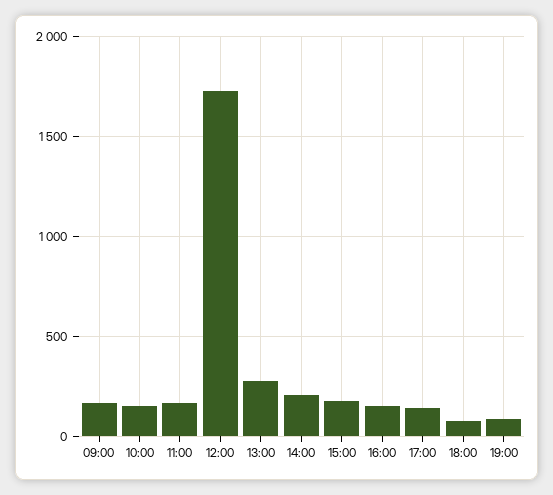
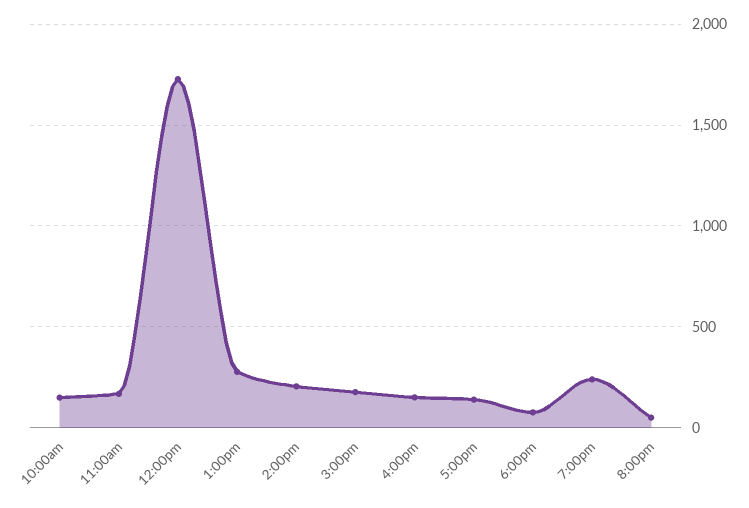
09:00: 150 -> none
19:00: 100 -> 250
8:00pm: none -> 50

